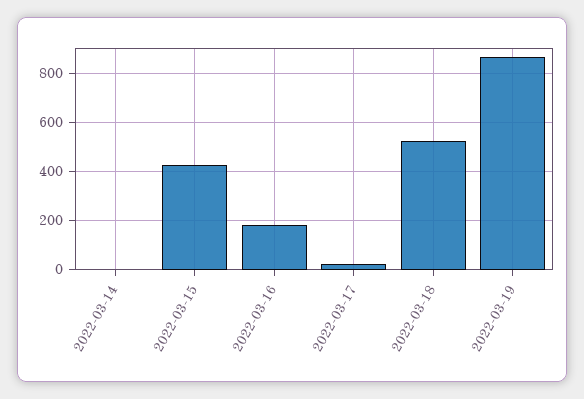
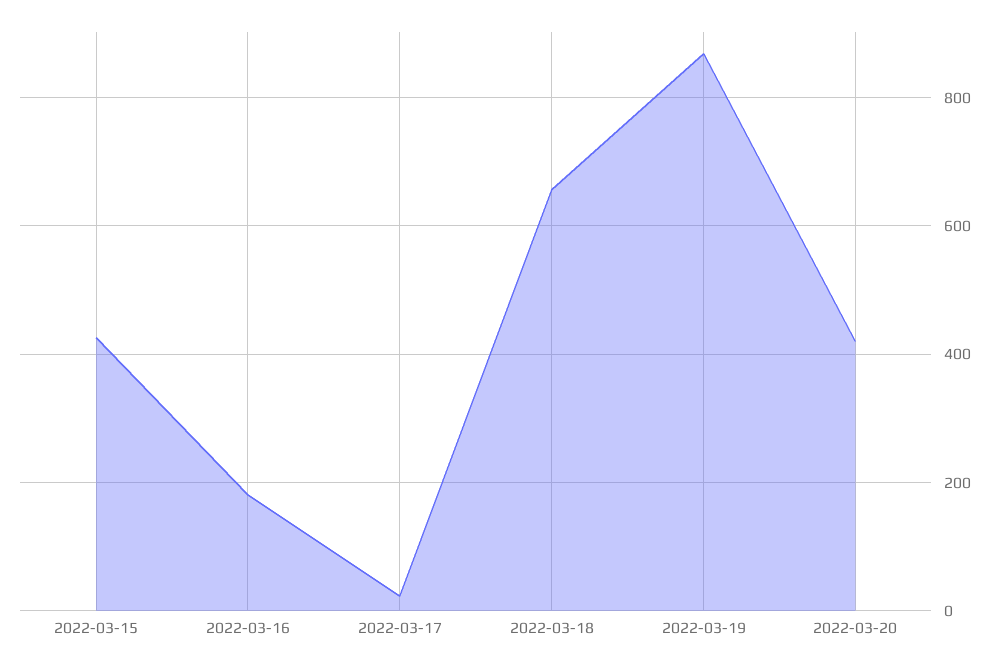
2022-03-14: 0 -> none
2022-03-18: 525 -> 660
2022-03-20: none -> 420

